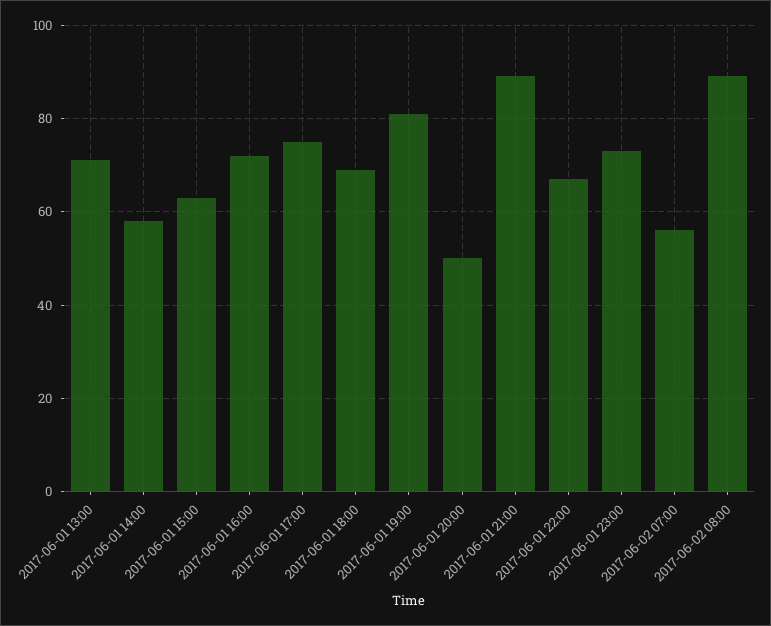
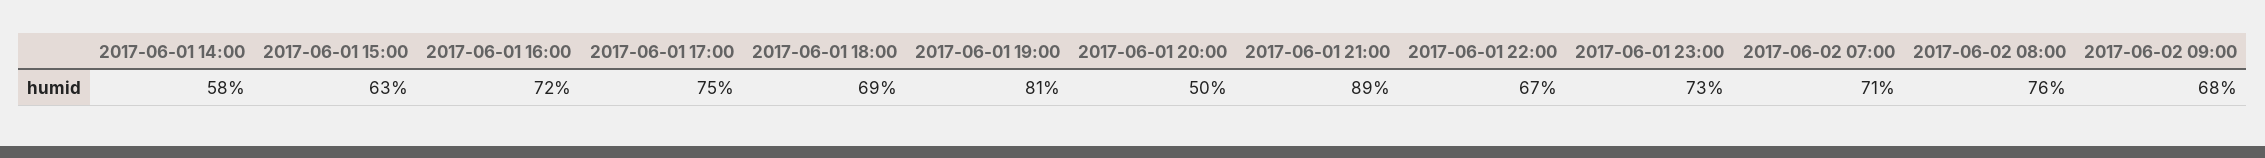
2017-06-01 13:00: 70 -> none
2017-06-02 07:00: 55 -> 71
2017-06-02 08:00: 90 -> 76
2017-06-02 09:00: none -> 68

